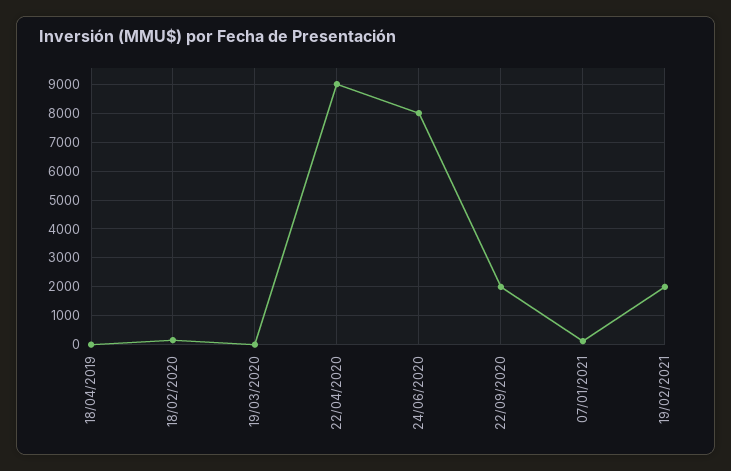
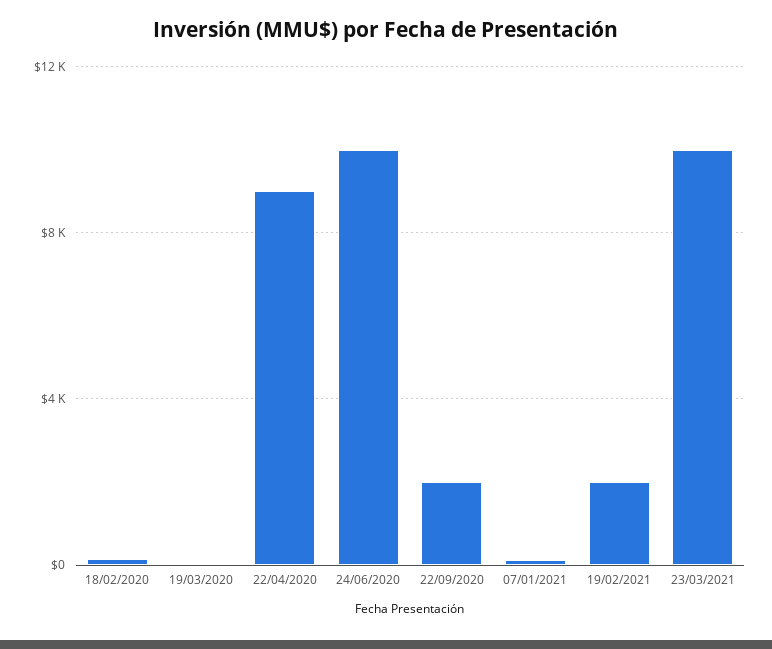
18/04/2019: 0 -> none
24/06/2020: 8000 -> 10000
23/03/2021: none -> 10000

